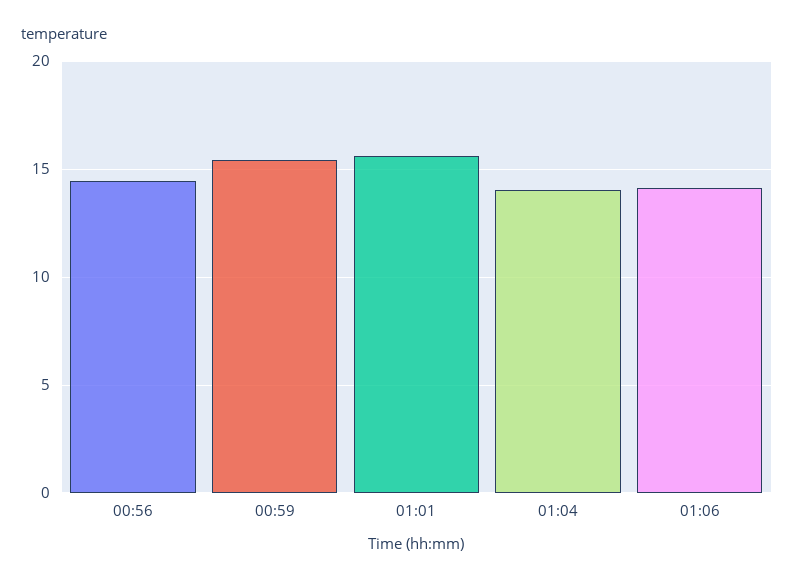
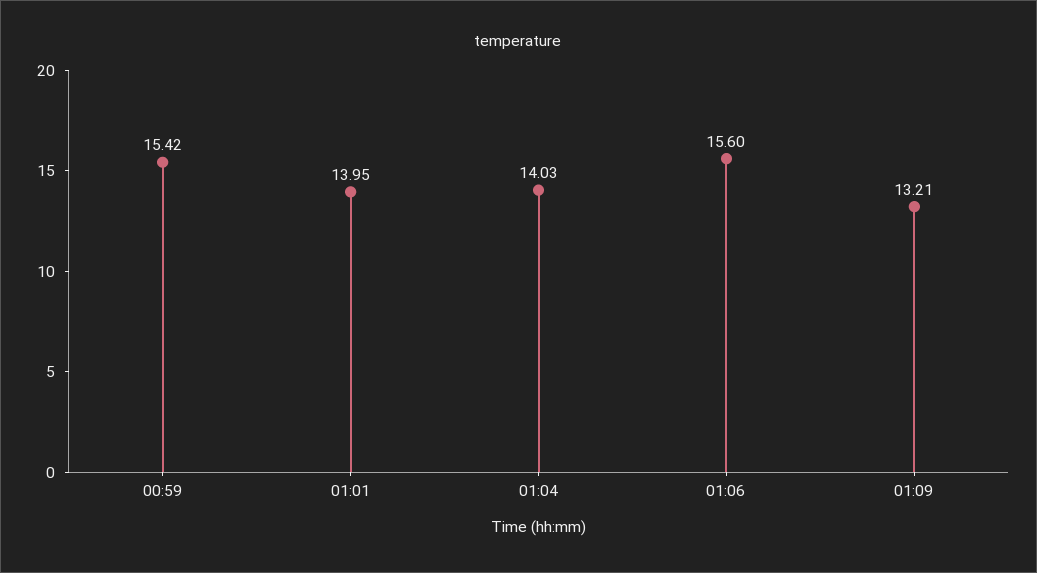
00:56: 14.5 -> none
01:01: 15.5 -> 13.95
01:06: 14 -> 15.6
01:09: none -> 13.21

